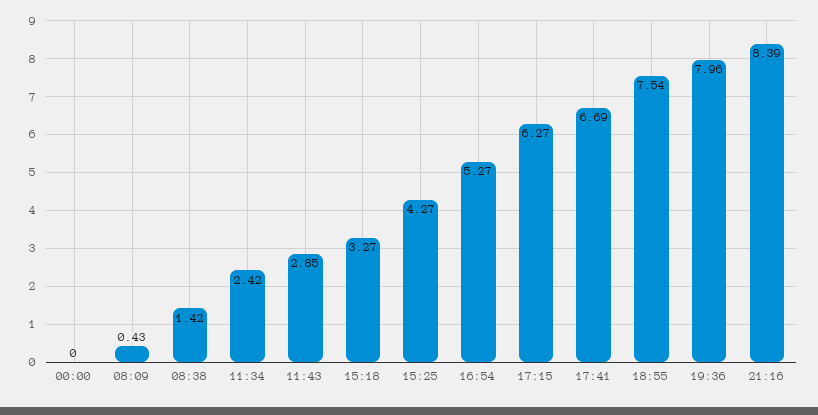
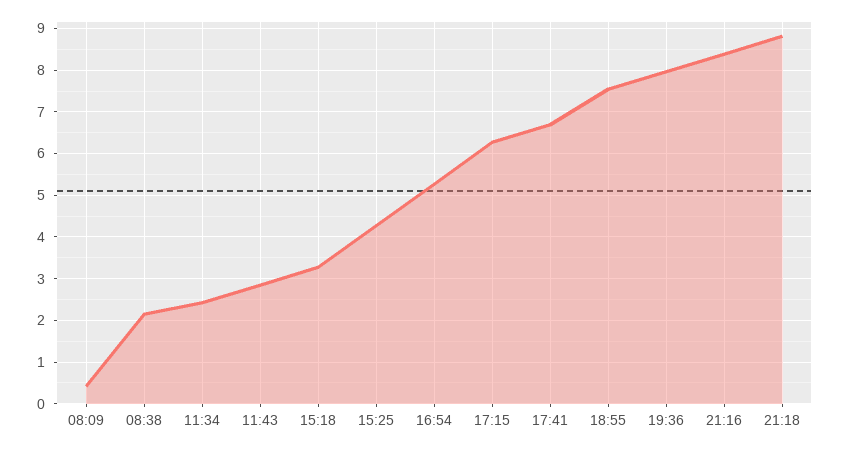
00:00: 0 -> none
08:38: 1.42 -> 2.2
21:18: none -> 8.8

